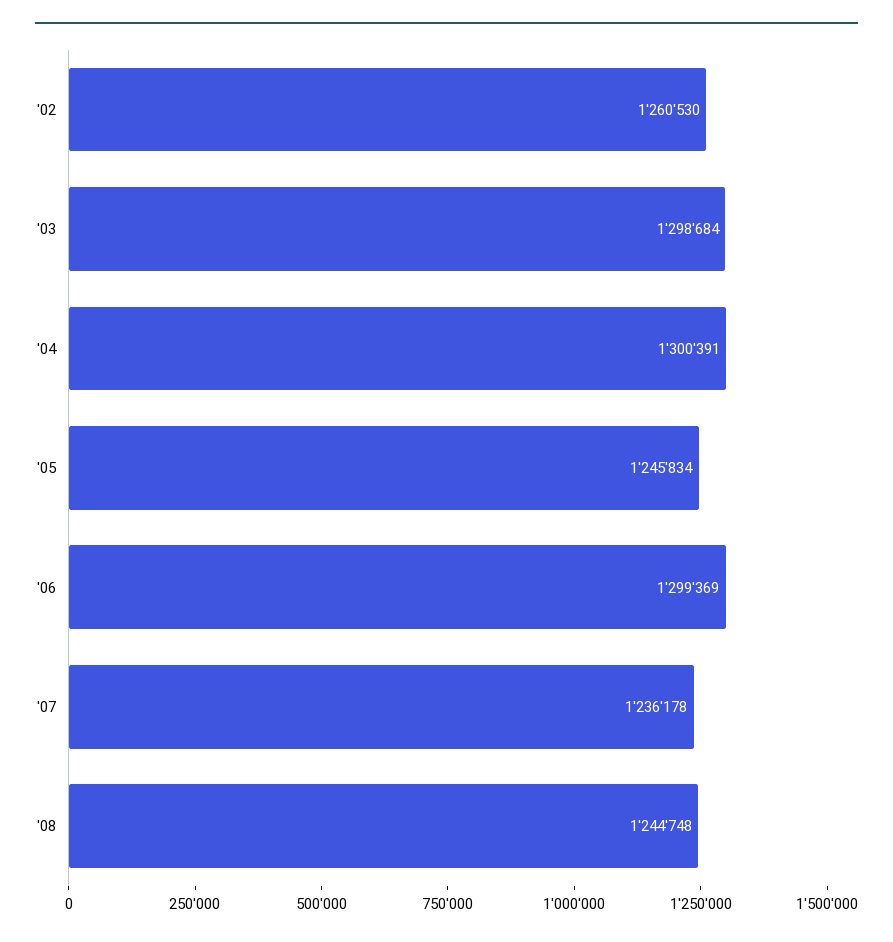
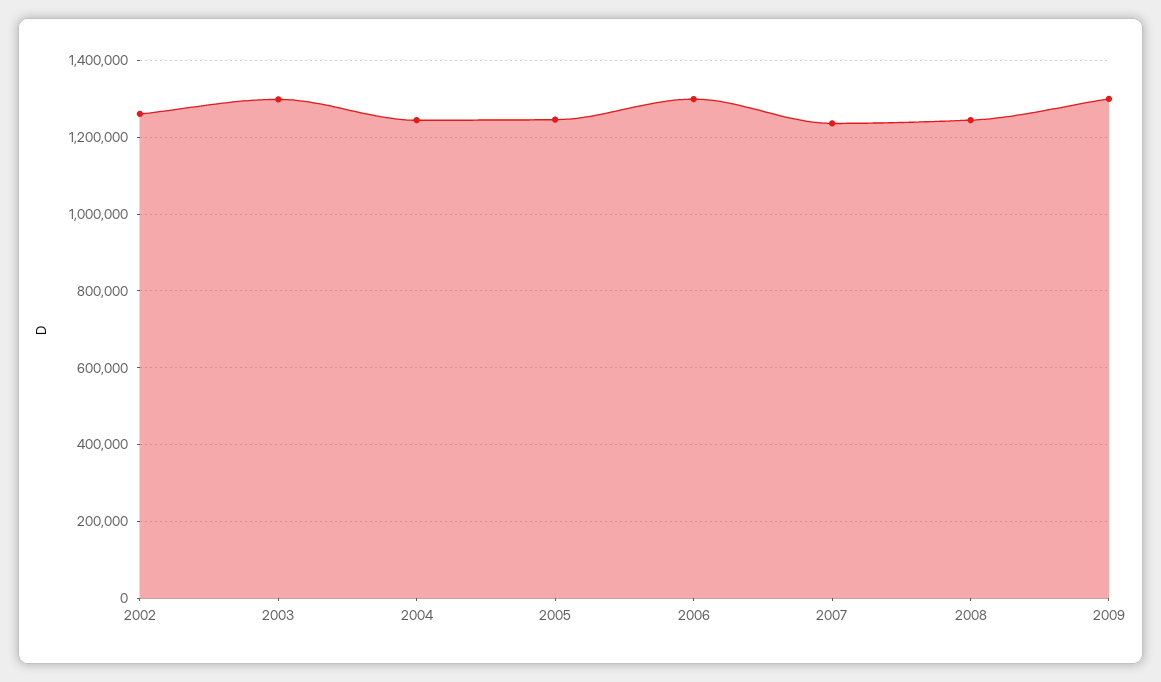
'04: 1300391 -> 1240000
2009: none -> 1300000

